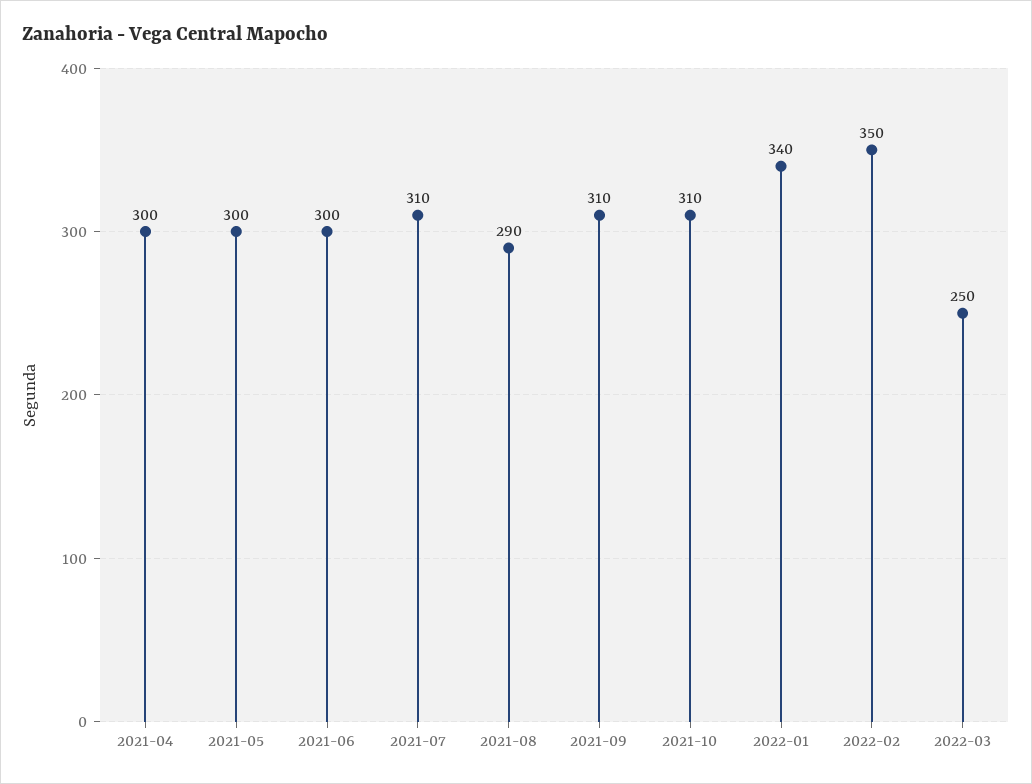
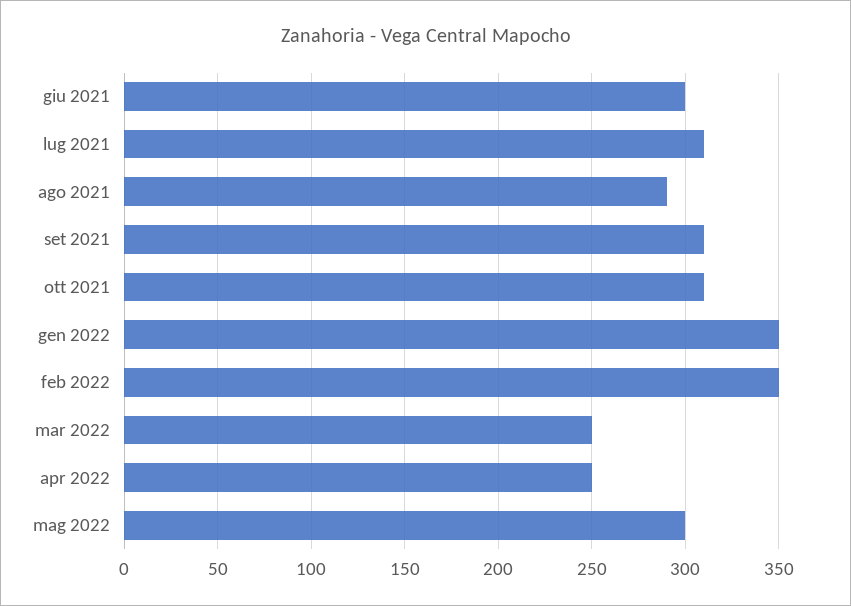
2021-04: 300 -> none
2021-05: 300 -> none
2022-01: 340 -> 350
apr 2022: none -> 250
mag 2022: none -> 300

